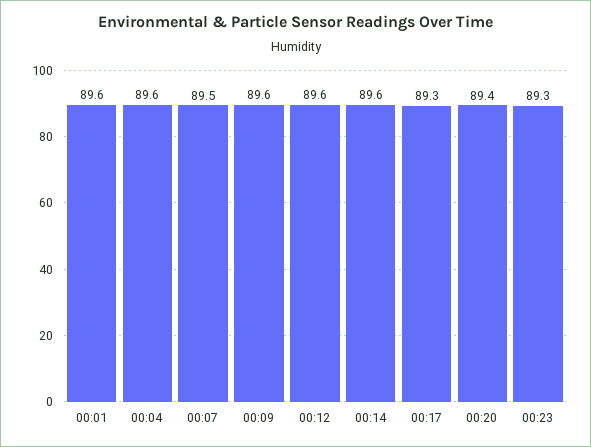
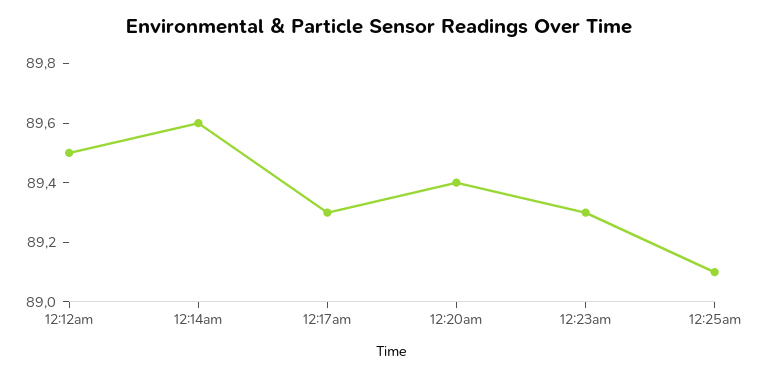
00:01: 89.6 -> none
00:04: 89.6 -> none
00:07: 89.5 -> none
00:09: 89.6 -> none
00:12: 89.6 -> 89.5
12:25am: none -> 89.1

